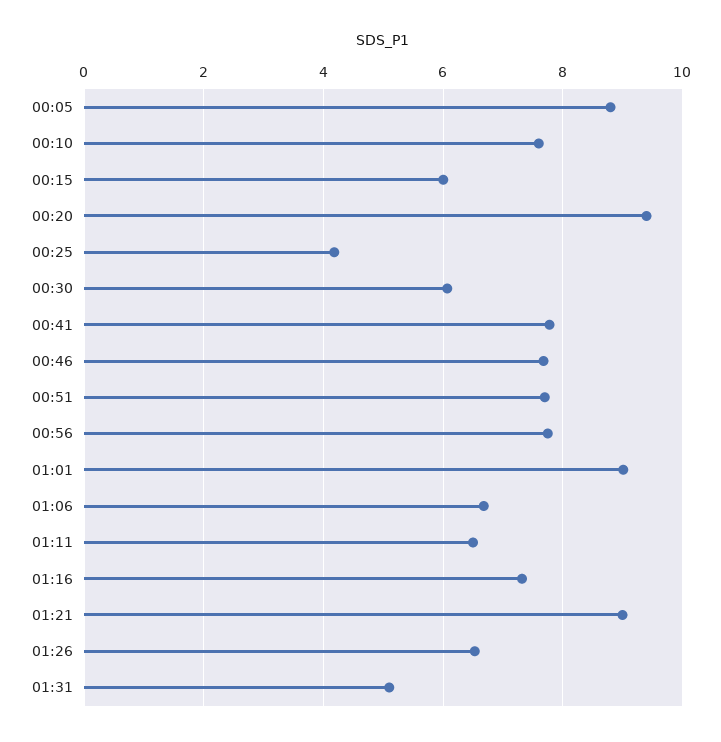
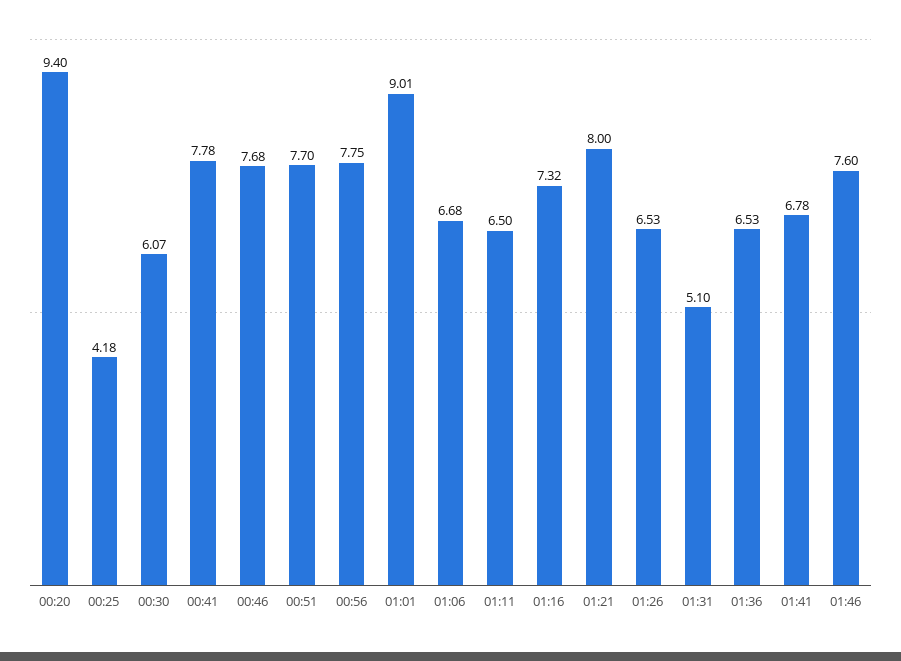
00:05: 8.8 -> none
00:10: 7.6 -> none
00:15: 6 -> none
01:21: 9 -> 8
01:36: none -> 6.53
01:41: none -> 6.78
01:46: none -> 7.6

